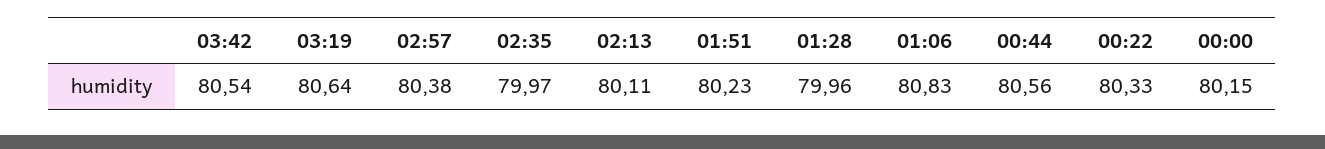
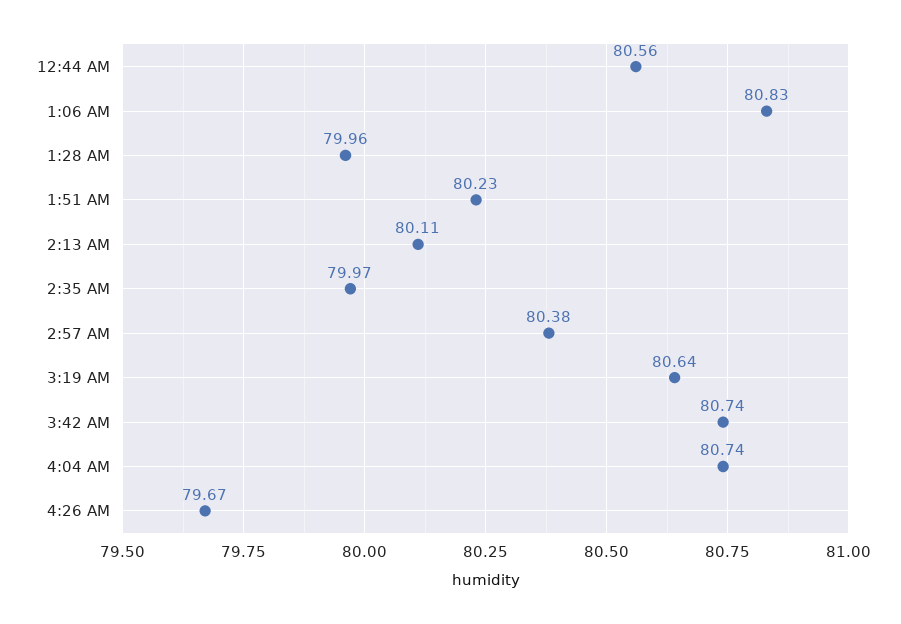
03:42: 80.54 -> 80.74
00:22: 80.33 -> none
00:00: 80.15 -> none
4:04 AM: none -> 80.74
4:26 AM: none -> 79.67

